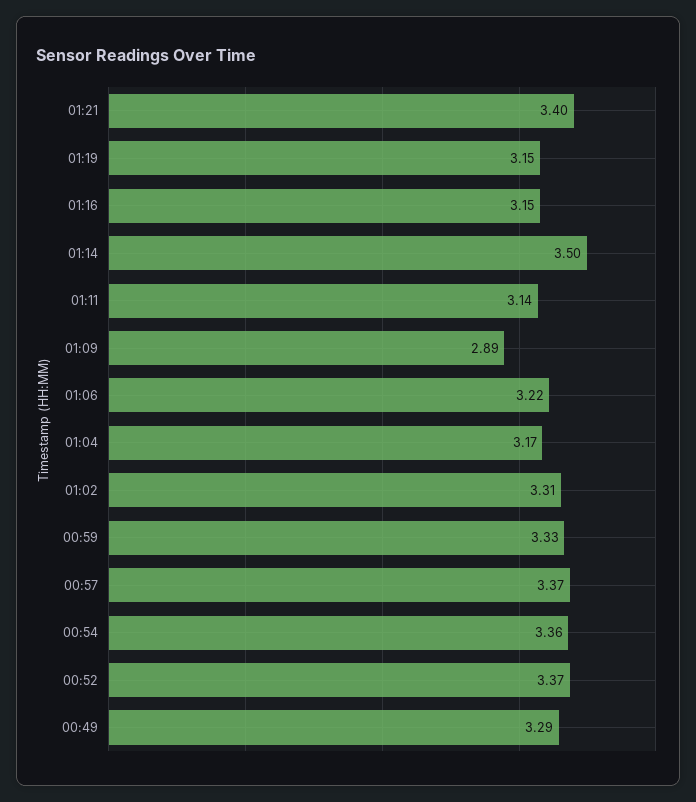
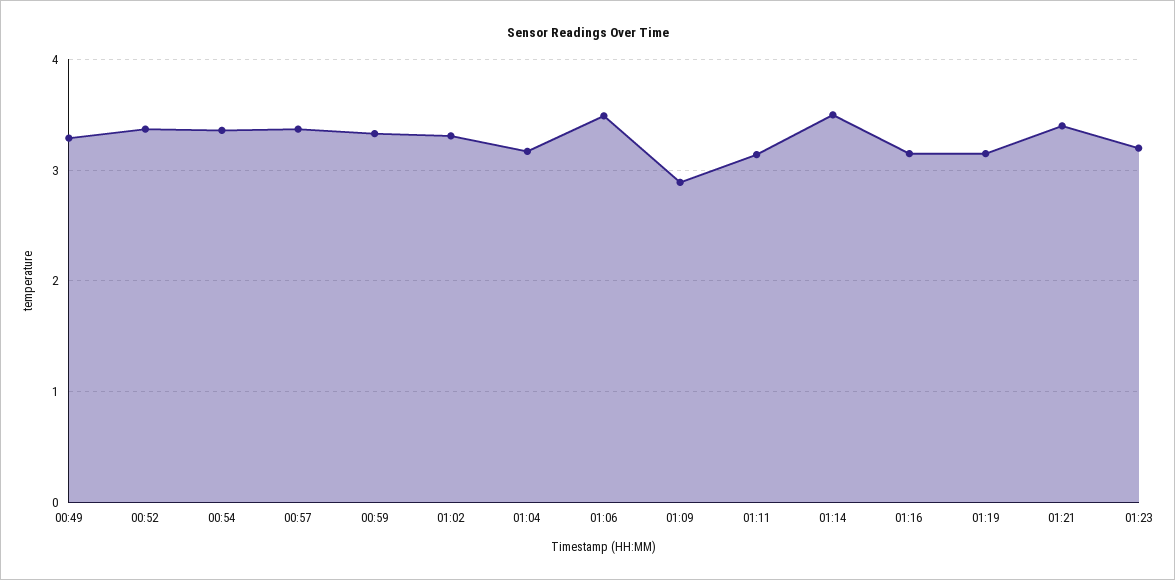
01:06: 3.22 -> 3.5
01:23: none -> 3.2

